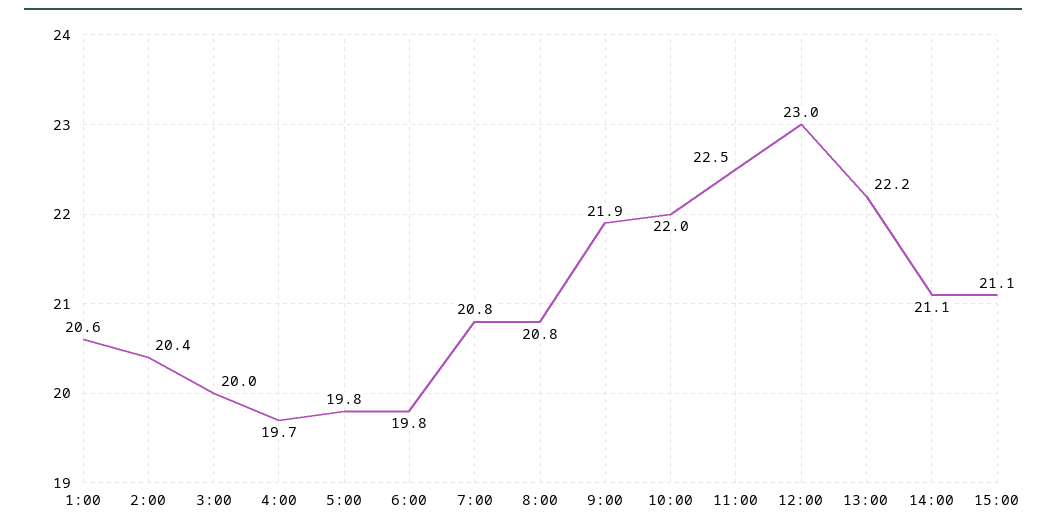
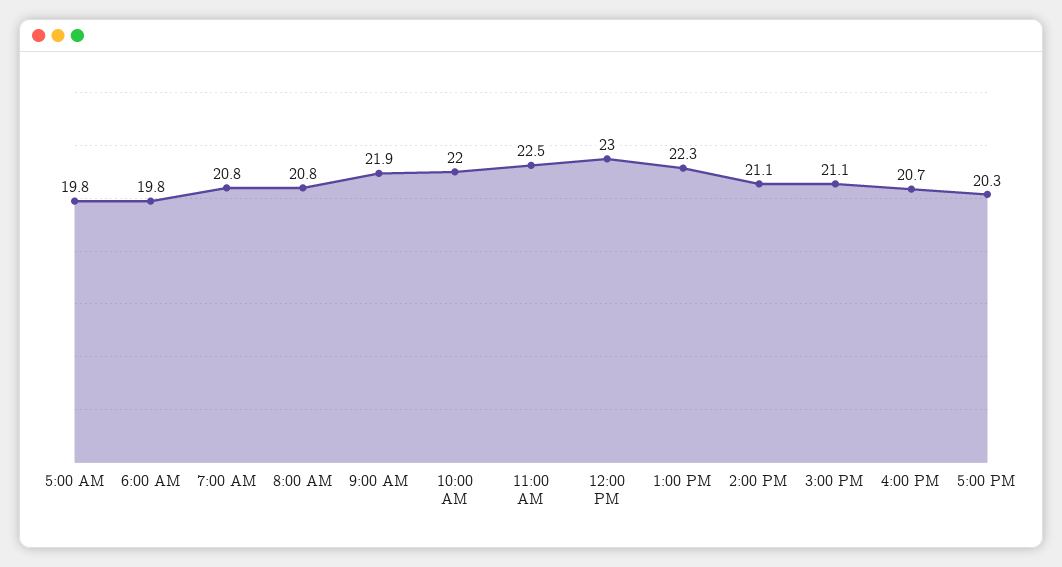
1:00: 20.6 -> none
2:00: 20.4 -> none
3:00: 20 -> none
4:00: 19.7 -> none
13:00: 22.2 -> 22.3
4:00 PM: none -> 20.7
5:00 PM: none -> 20.3

